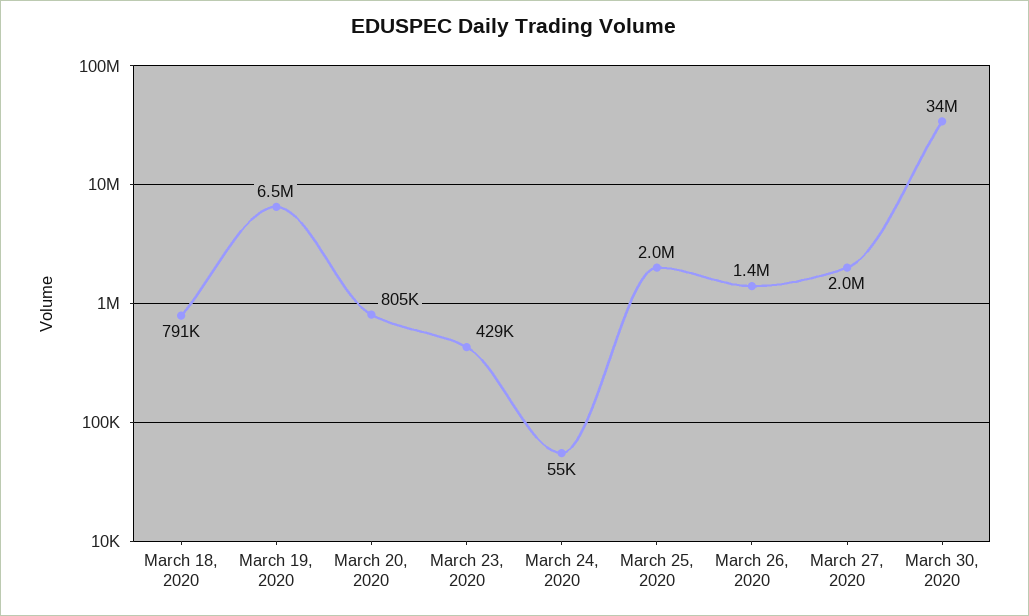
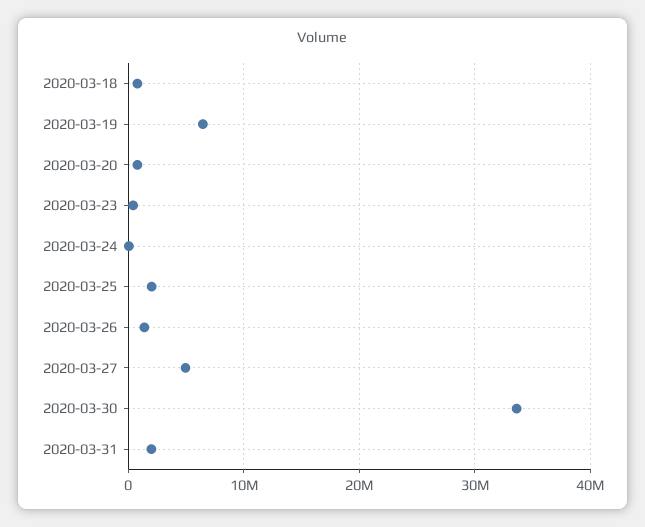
March 27, 2020: 2000000 -> 5000000
2020-03-31: none -> 2000000

